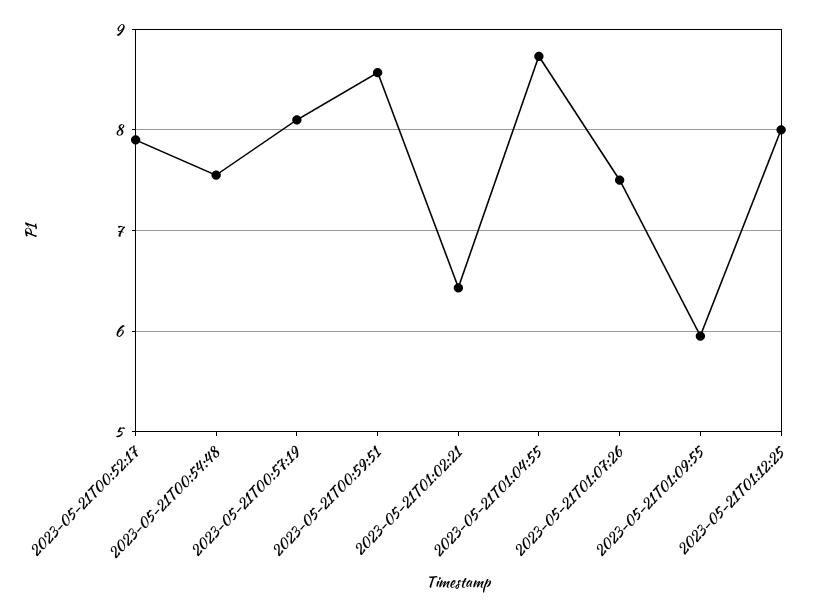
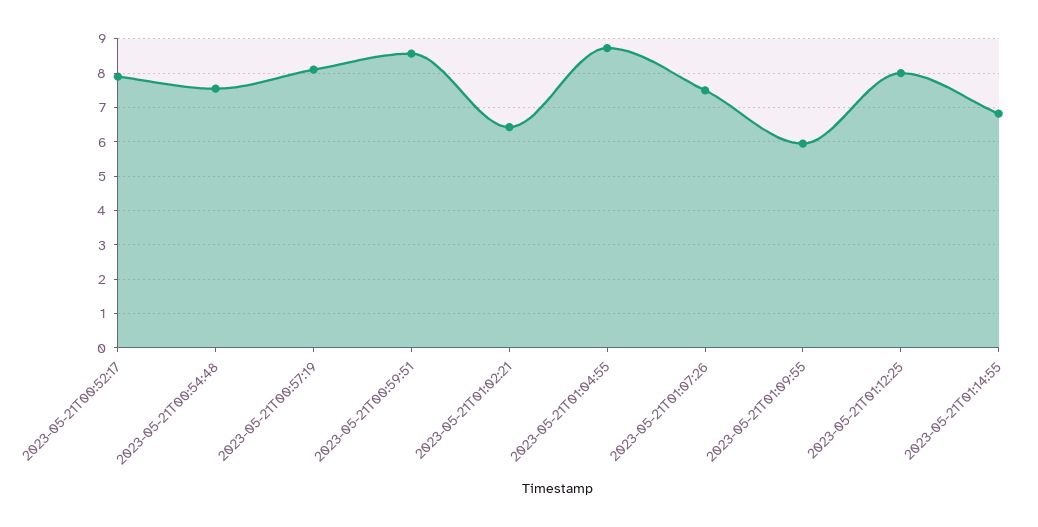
2023-05-21T01:14:55: none -> 6.8

